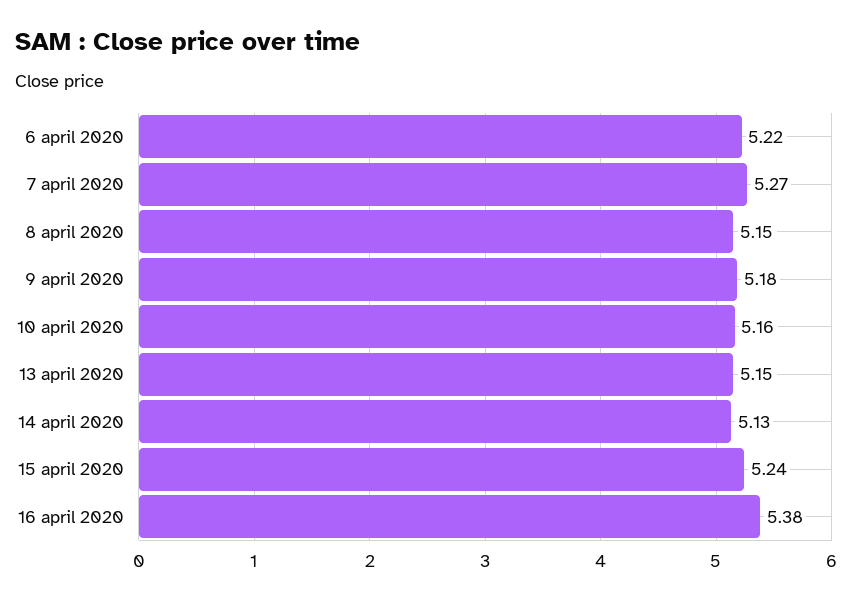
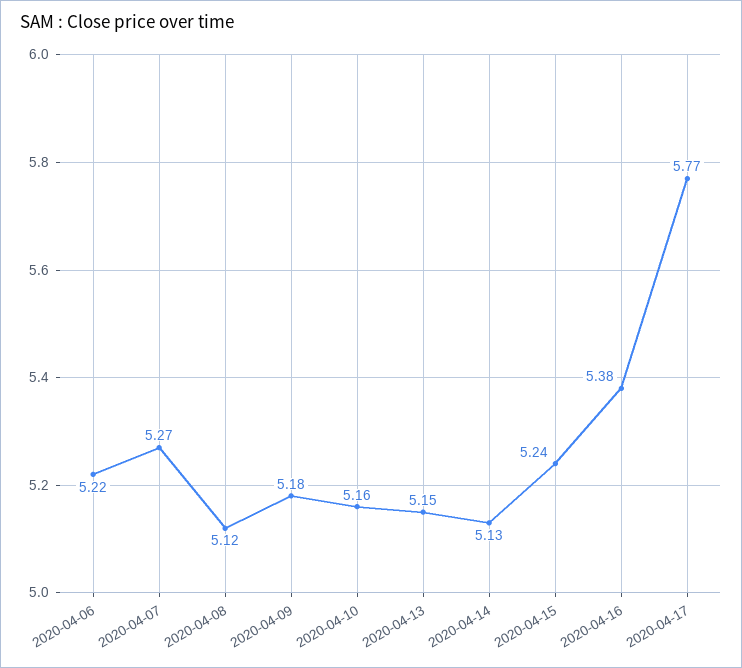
8 april 2020: 5.15 -> 5.12
2020-04-17: none -> 5.77

